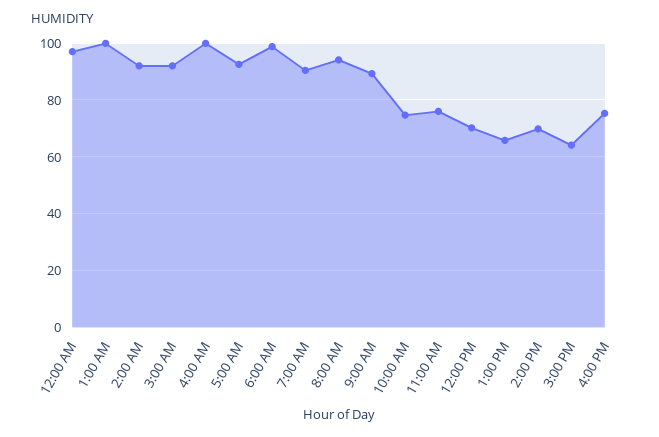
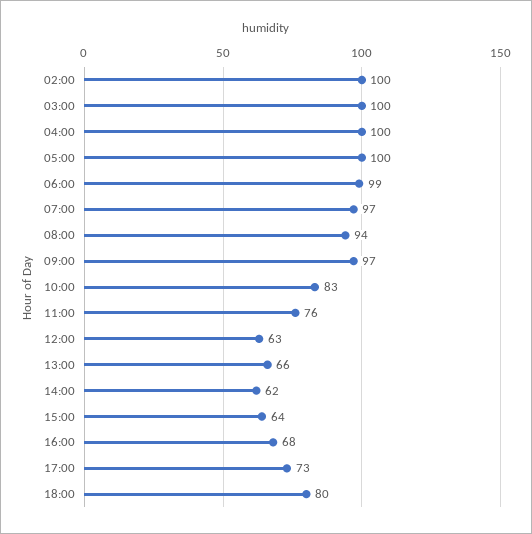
12:00 AM: 97.5 -> none
1:00 AM: 100 -> none
2:00 AM: 92.5 -> 100
3:00 AM: 92.5 -> 100
5:00 AM: 92.5 -> 100
7:00 AM: 90 -> 97
9:00 AM: 90 -> 97
10:00 AM: 75 -> 83
12:00 PM: 70 -> 63
2:00 PM: 70 -> 62
4:00 PM: 75 -> 68
17:00: none -> 73
18:00: none -> 80

